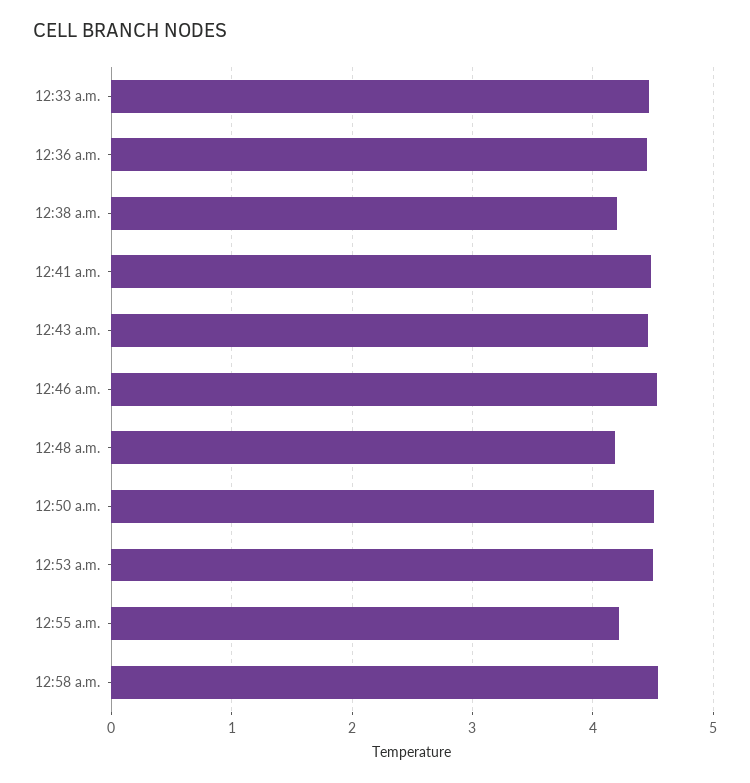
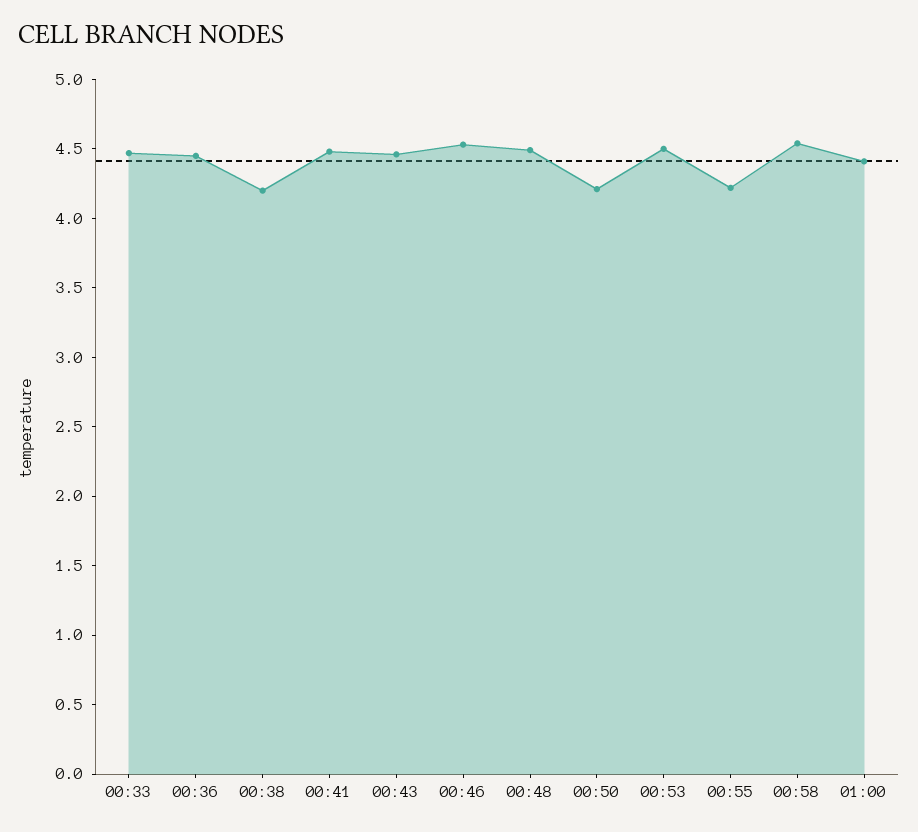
12:48 a.m.: 4.2 -> 4.5
12:50 a.m.: 4.5 -> 4.2
01:00: none -> 4.4

